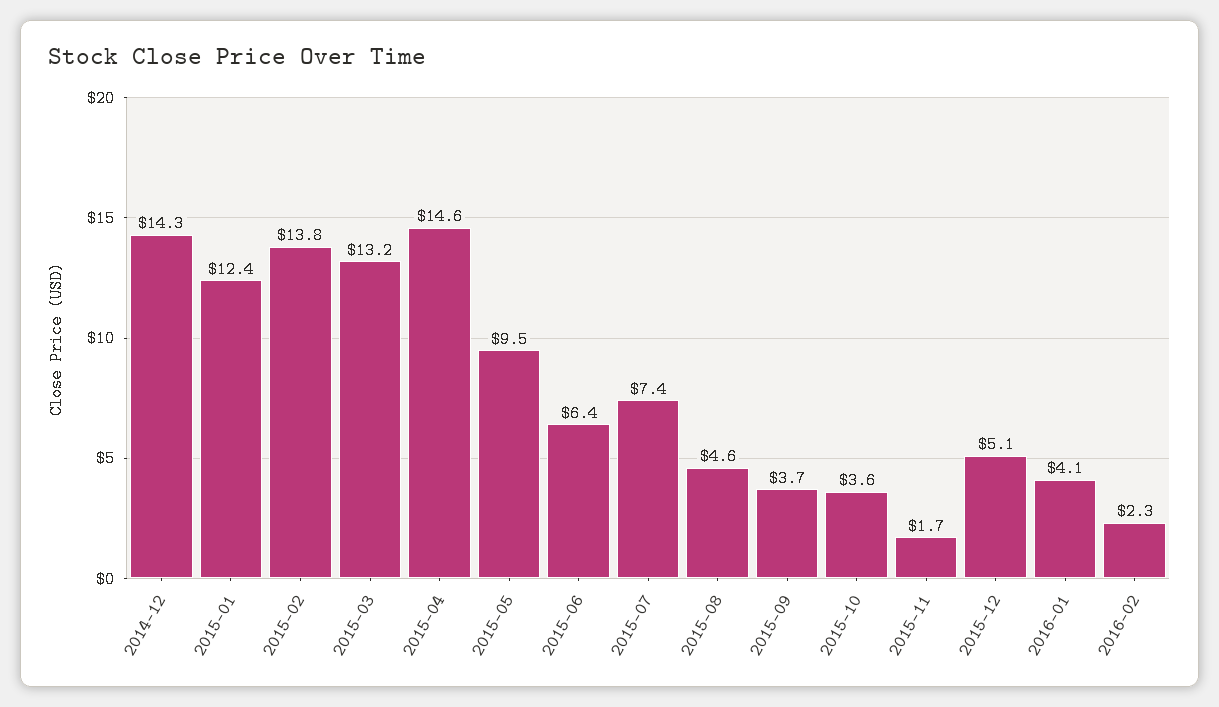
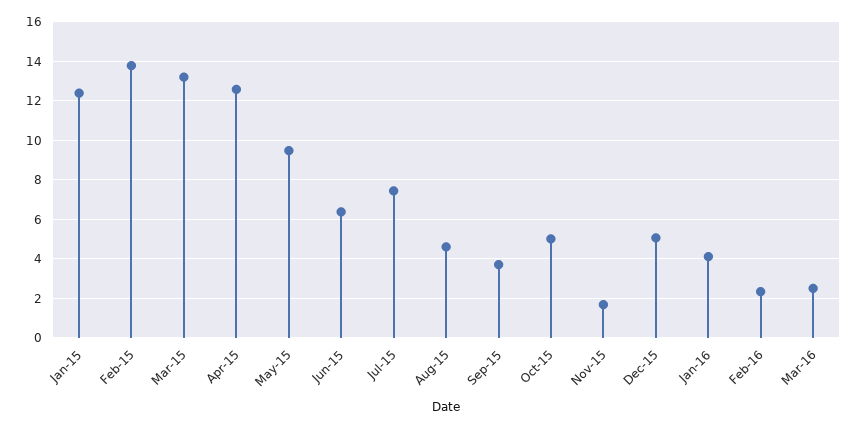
2014-12: 14.3 -> none
2015-04: 14.6 -> 12.5
2015-10: 3.6 -> 5
Mar-16: none -> 2.5

